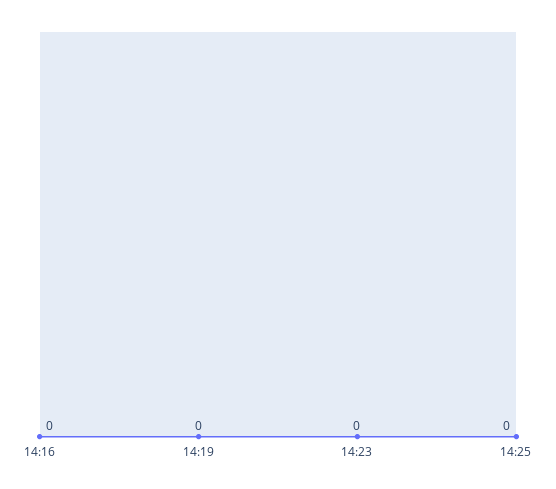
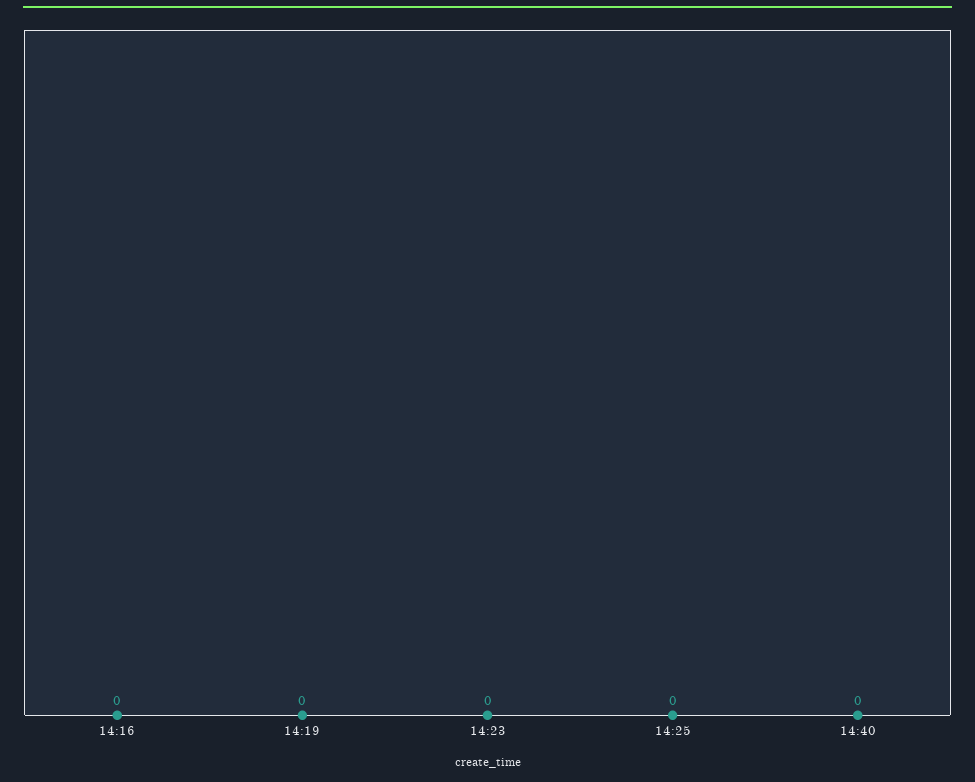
14:40: none -> 0

